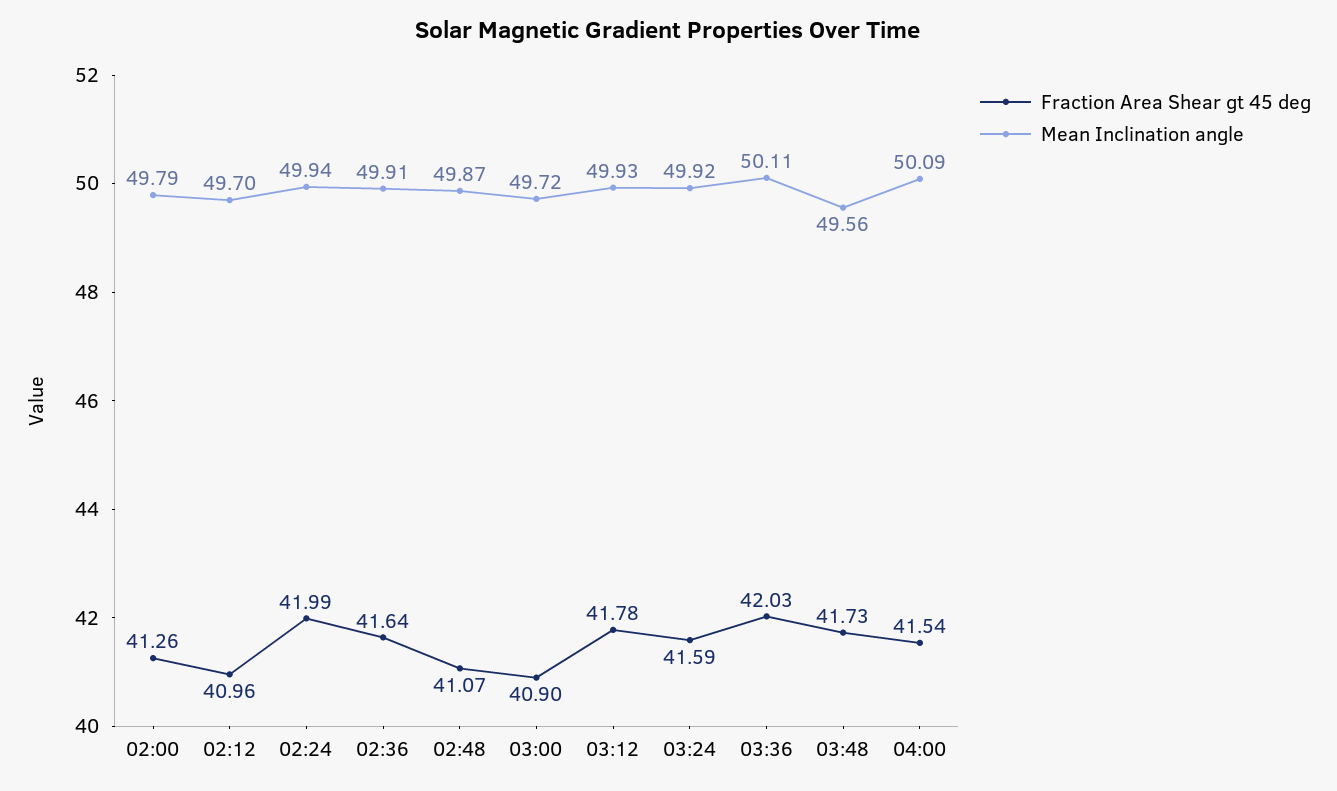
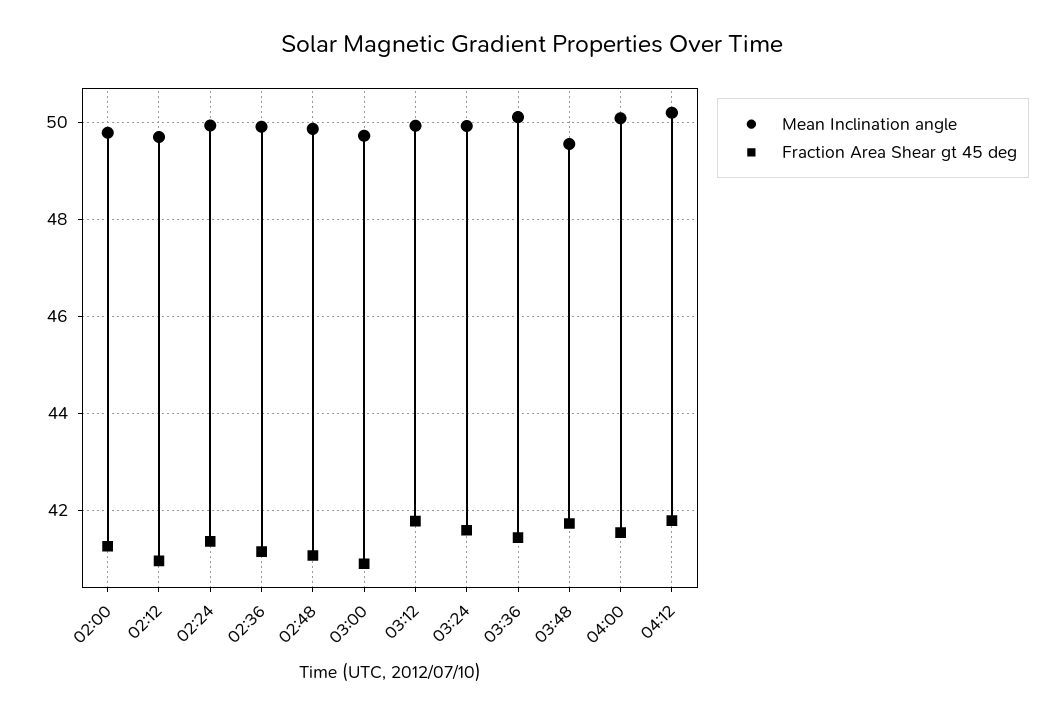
Fraction Area Shear gt 45 deg, 02:24: 41.99 -> 41.4
Fraction Area Shear gt 45 deg, 02:36: 41.64 -> 41.2
Fraction Area Shear gt 45 deg, 03:36: 42.03 -> 41.4
Mean Inclination angle, 04:12: none -> 50.2
Fraction Area Shear gt 45 deg, 04:12: none -> 41.8

